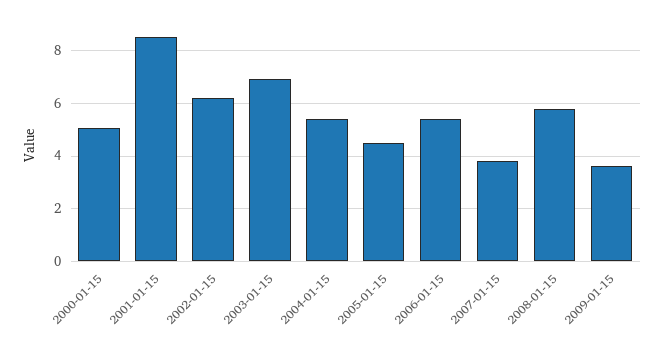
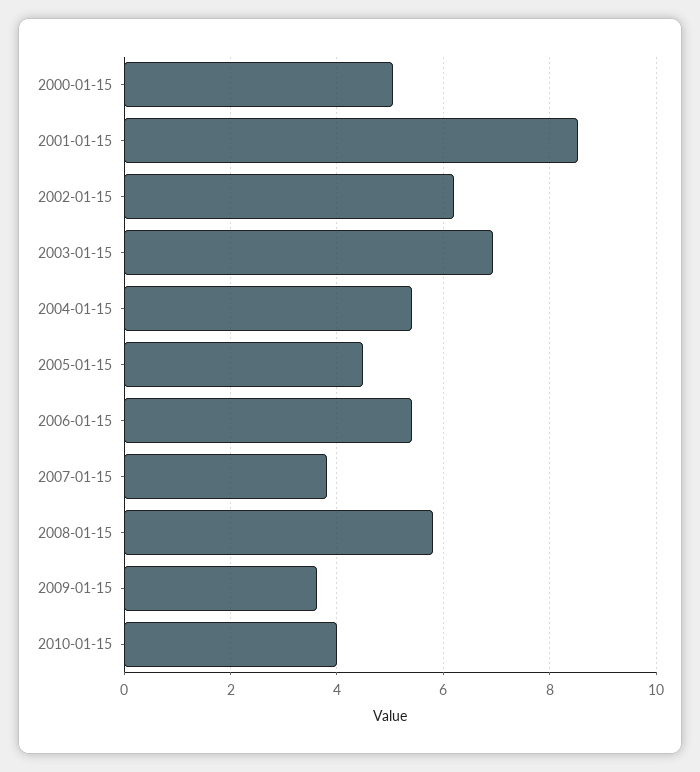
2010-01-15: none -> 4

